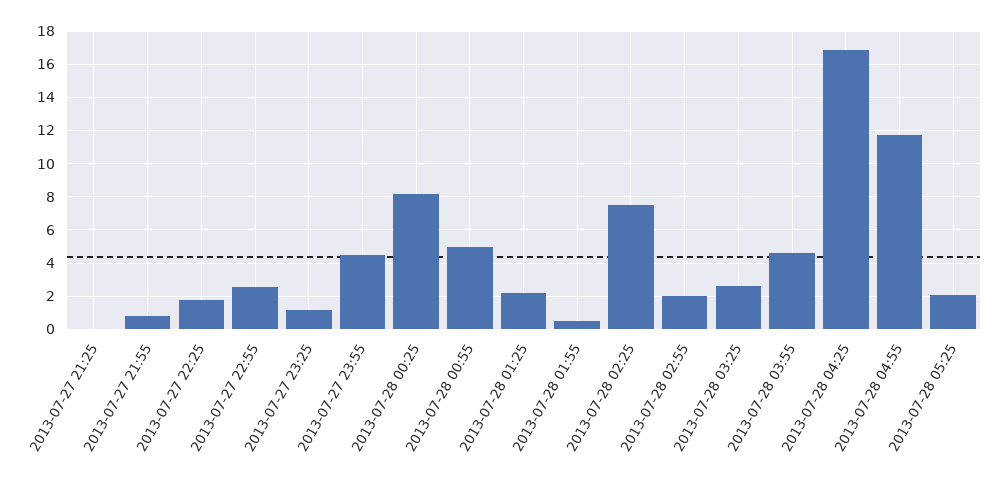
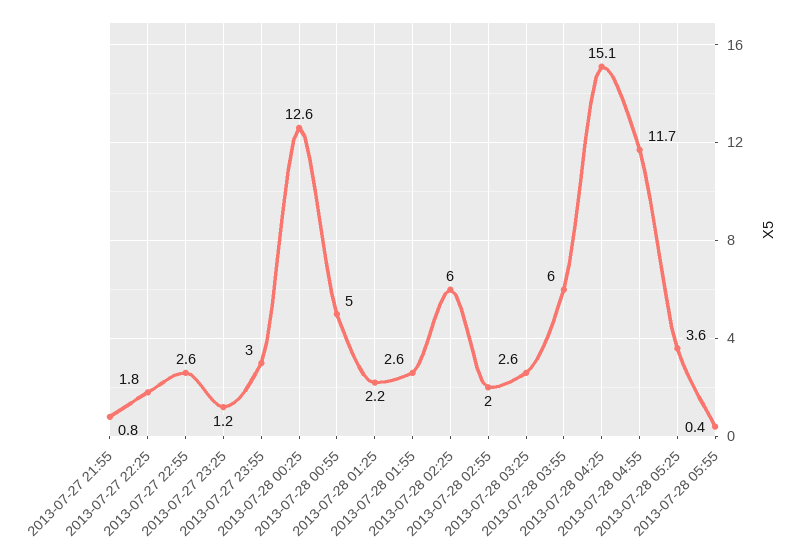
2013-07-27 21:25: 0 -> none
2013-07-27 23:55: 4.5 -> 3
2013-07-28 00:25: 8 -> 12.6
2013-07-28 01:55: 0.5 -> 2.6
2013-07-28 02:25: 7.5 -> 6
2013-07-28 03:55: 4.5 -> 6
2013-07-28 04:25: 17 -> 15.1
2013-07-28 05:25: 2 -> 3.6
2013-07-28 05:55: none -> 0.4

